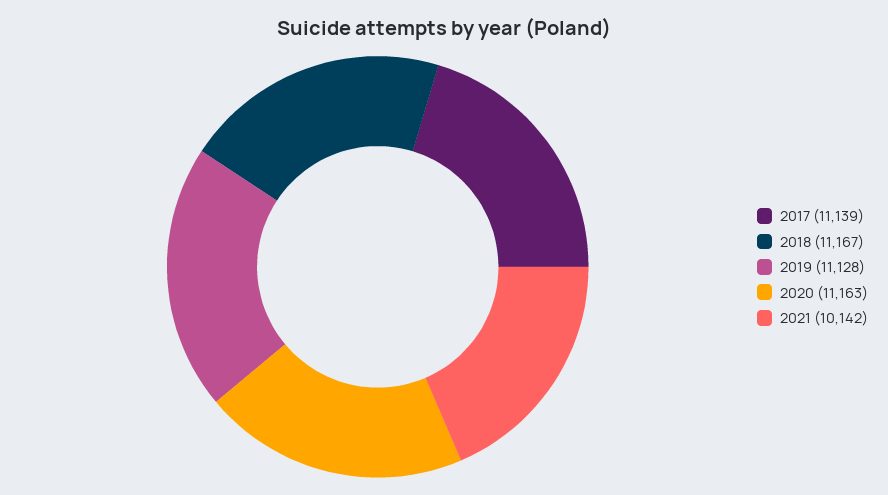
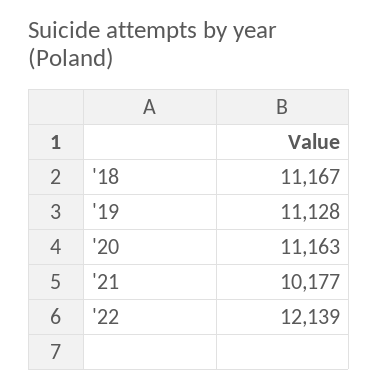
2017: 11139 -> none
2021: 10142 -> 10177
'22: none -> 12139

